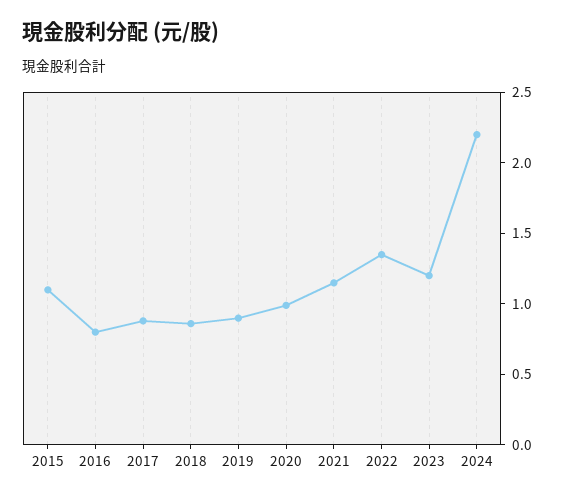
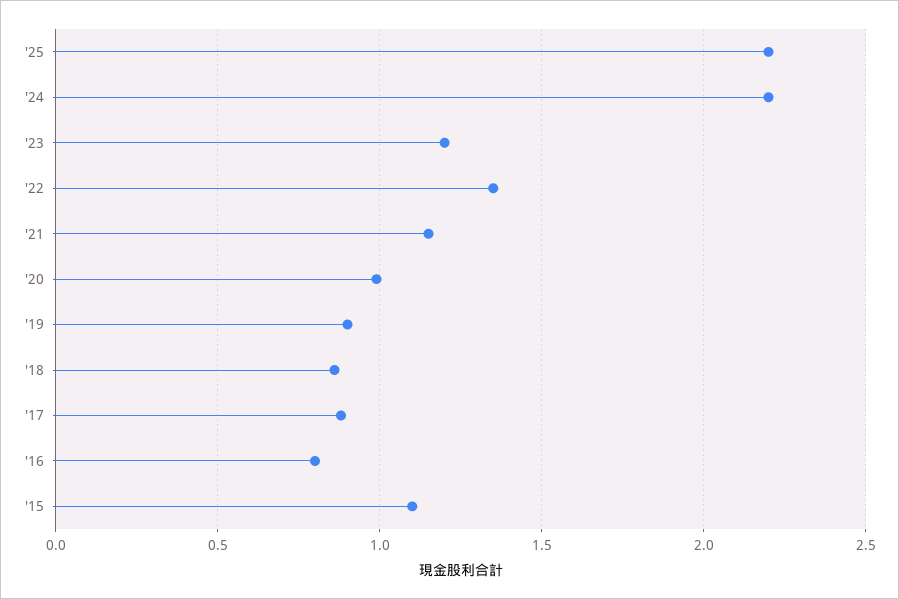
'25: none -> 2.2

